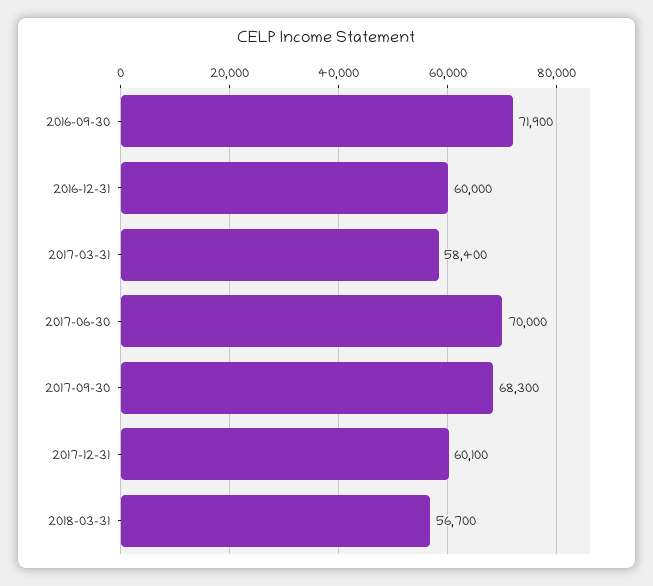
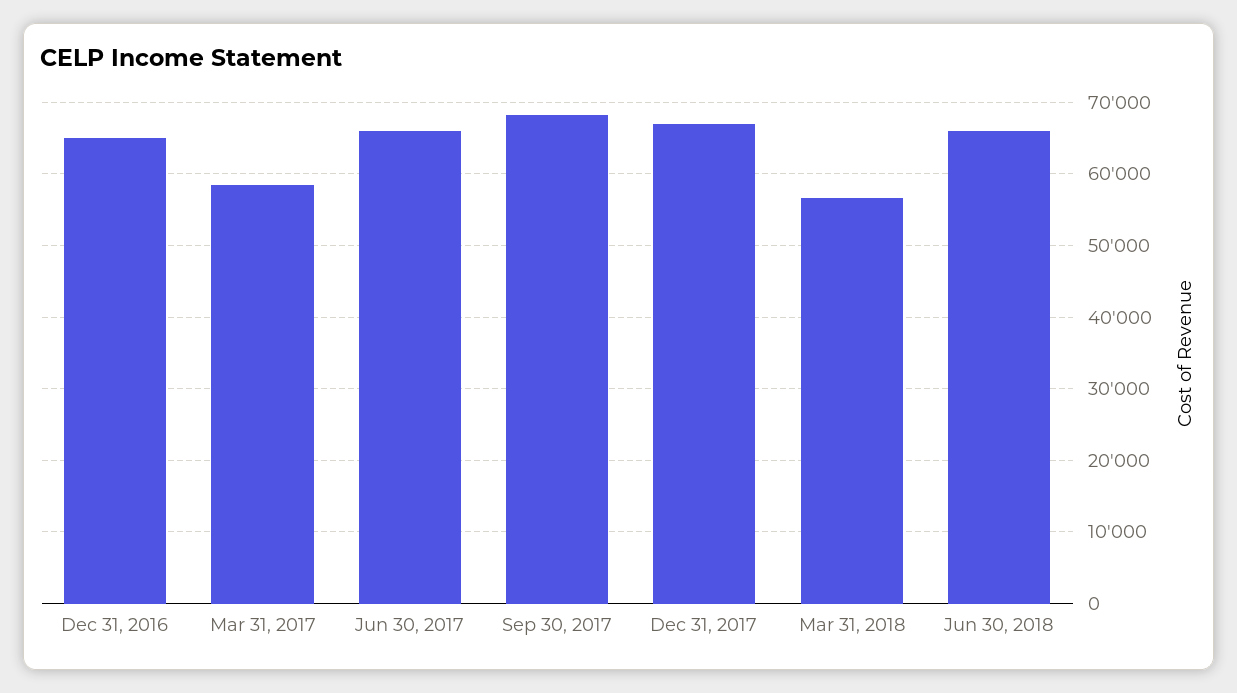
2016-09-30: 71900 -> none
2016-12-31: 60000 -> 65000
2017-06-30: 70000 -> 66000
2017-12-31: 60100 -> 67000
Jun 30, 2018: none -> 66000

